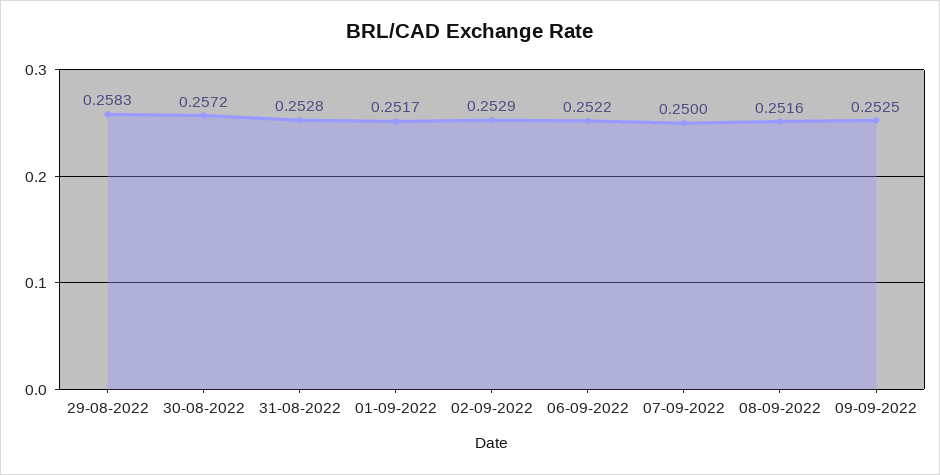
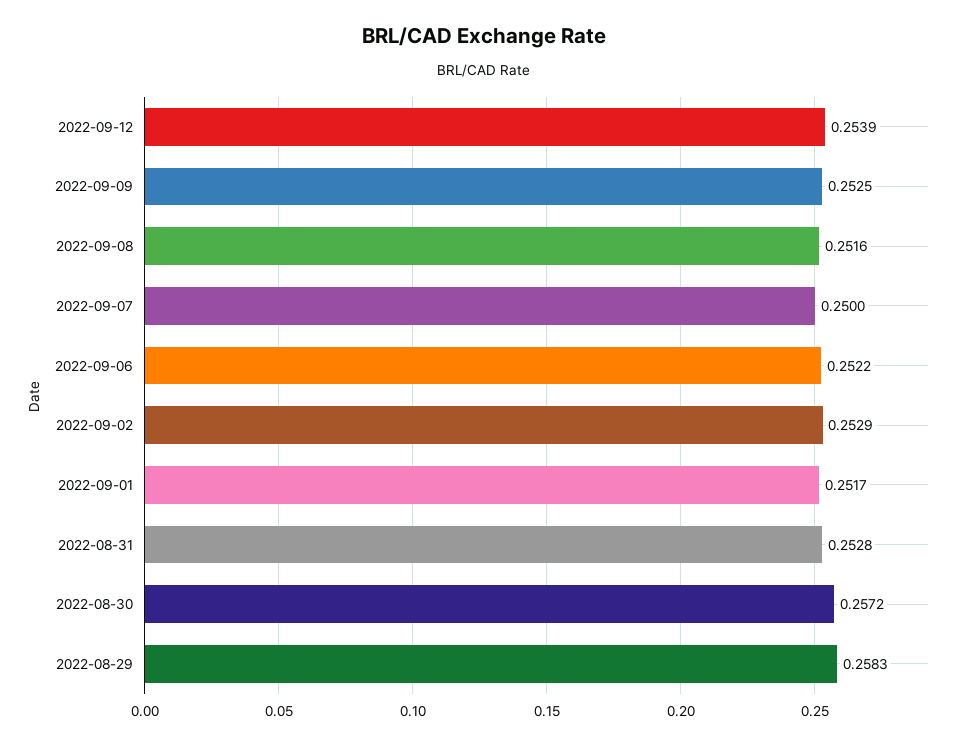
2022-09-12: none -> 0.2539

